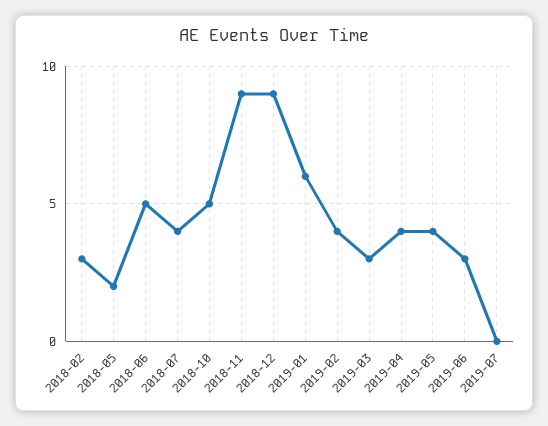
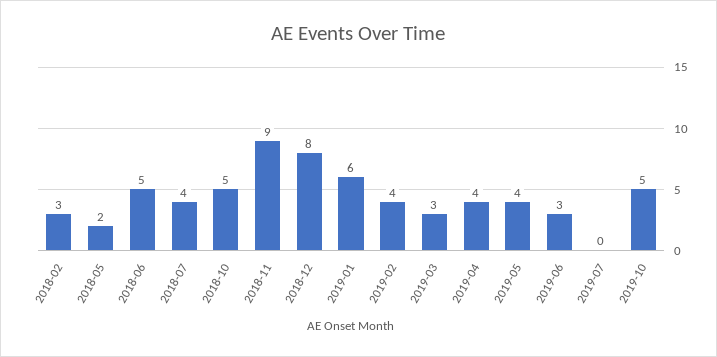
2018-12: 9 -> 8
2019-10: none -> 5

